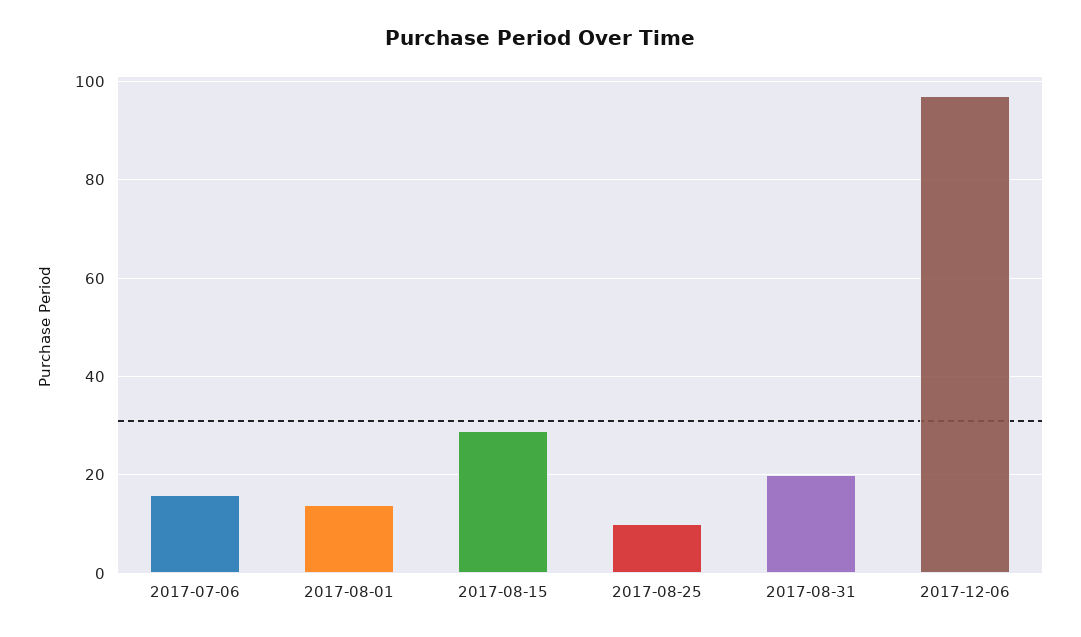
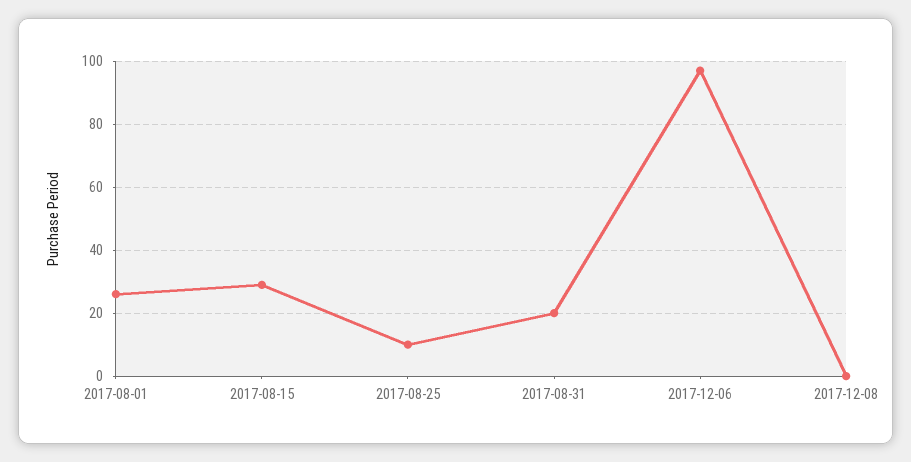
2017-07-06: 15 -> none
2017-08-01: 15 -> 25
2017-12-08: none -> 0

